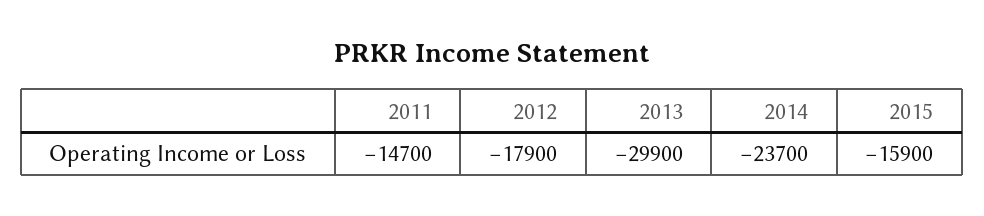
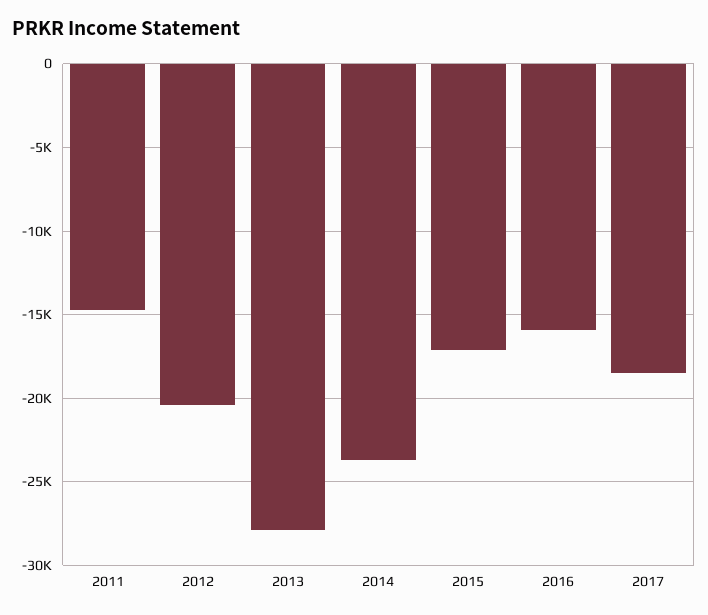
2012: -17900 -> -20500
2013: -29900 -> -28000
2015: -15900 -> -17000
2016: none -> -16000
2017: none -> -18500

